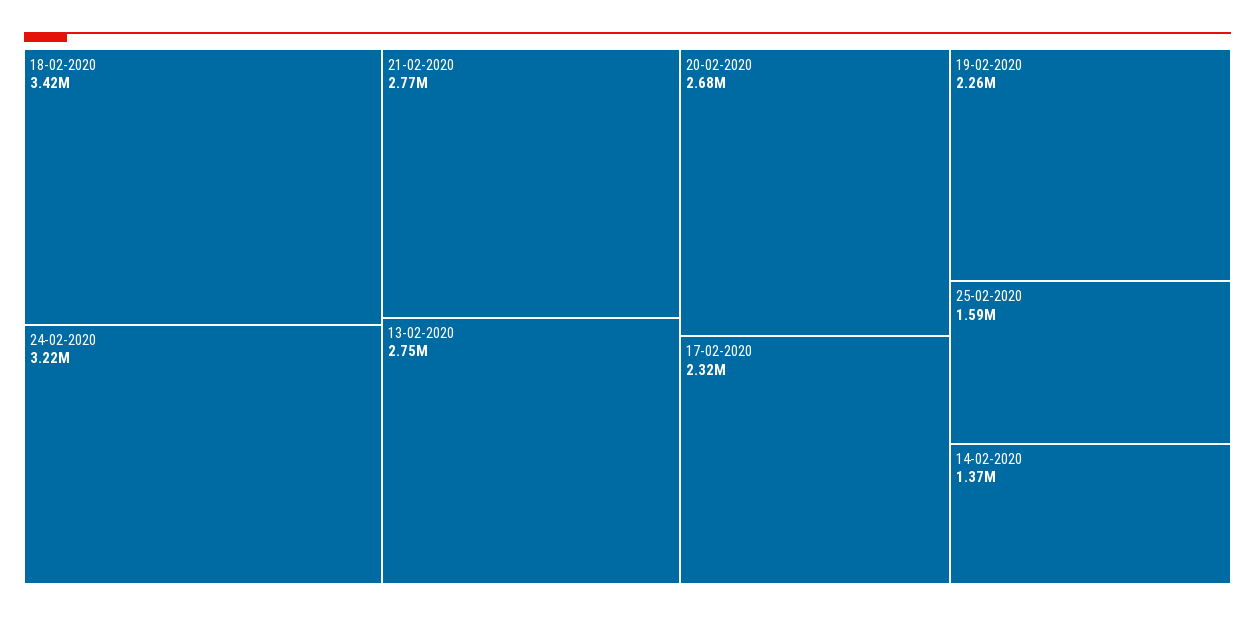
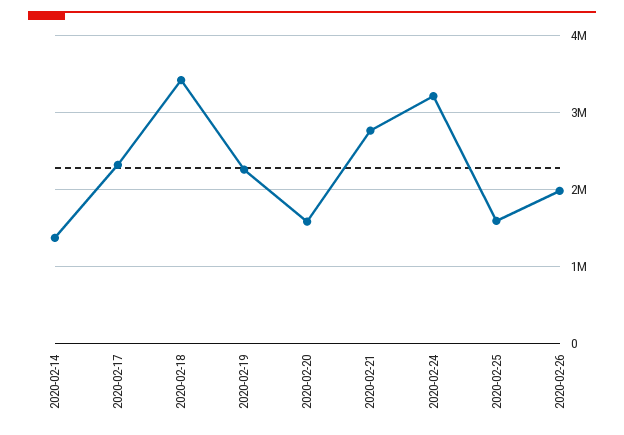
13-02-2020: 2750000 -> none
20-02-2020: 2680000 -> 1600000
2020-02-26: none -> 2000000

